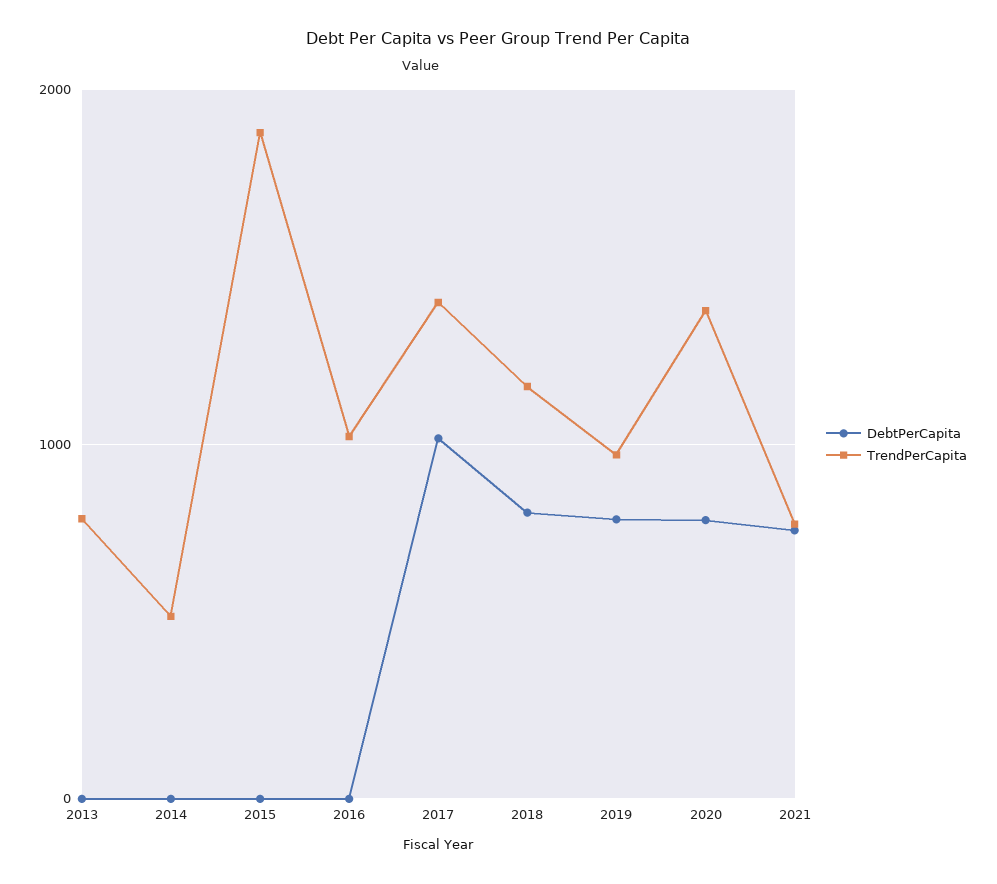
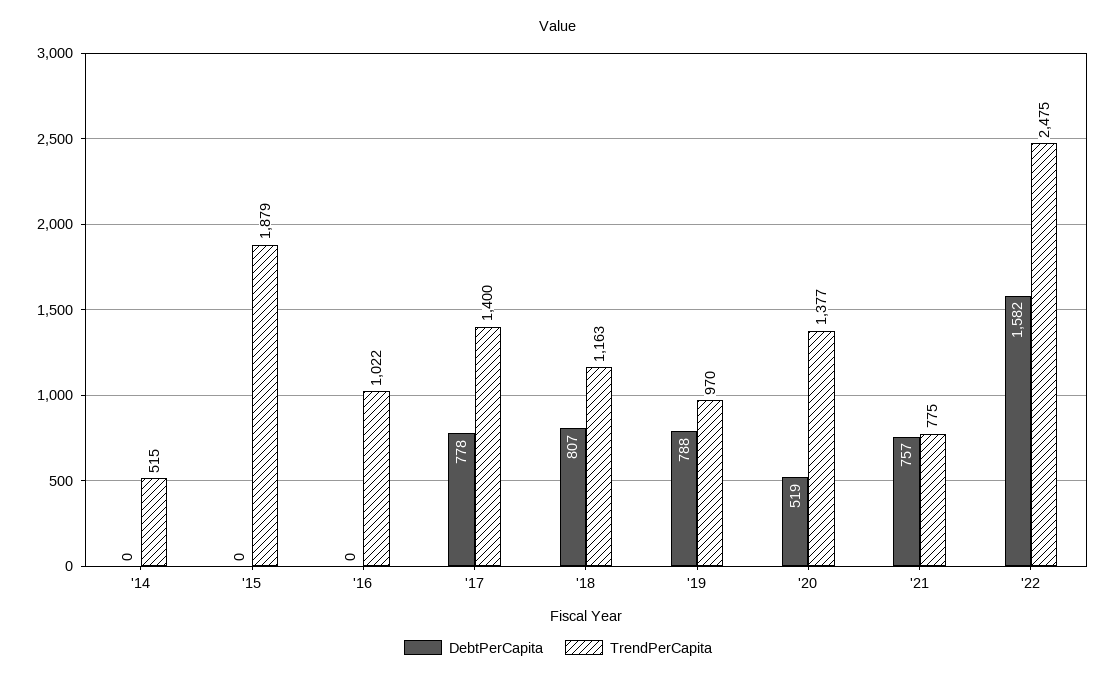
DebtPerCapita, 2013: 0 -> none
TrendPerCapita, 2013: 800 -> none
DebtPerCapita, 2017: 1000 -> 778
DebtPerCapita, 2020: 800 -> 519
DebtPerCapita, '22: none -> 1582
TrendPerCapita, '22: none -> 2475

